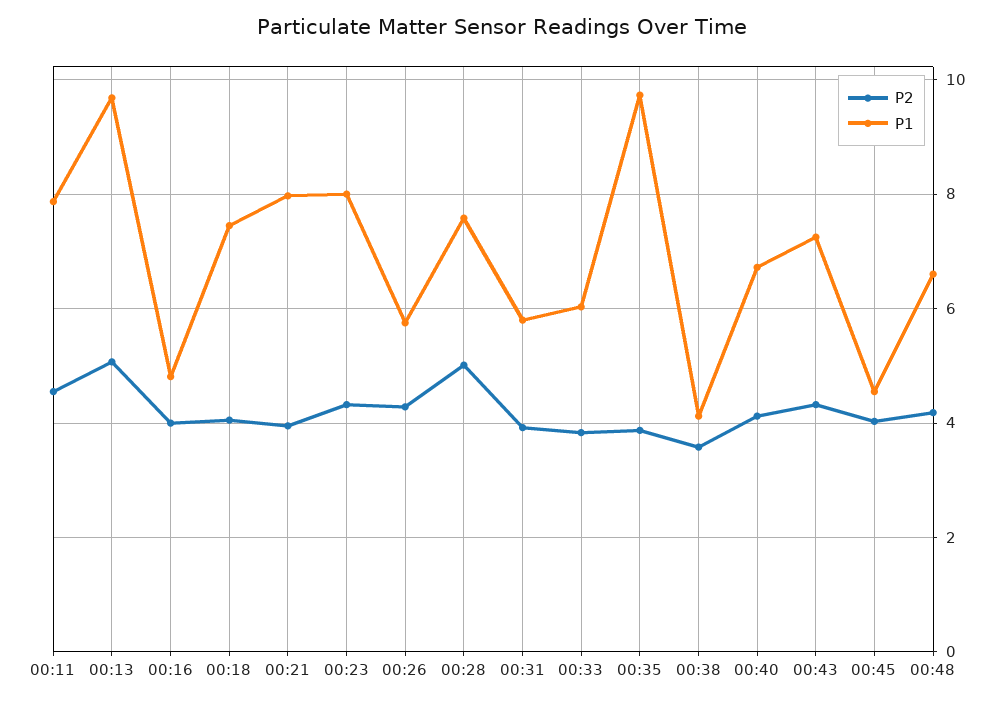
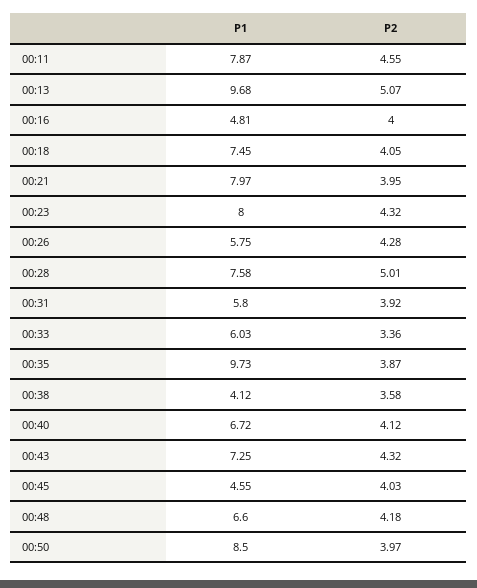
P2, 00:33: 3.8 -> 3.36
P1, 00:50: none -> 8.5
P2, 00:50: none -> 3.97

